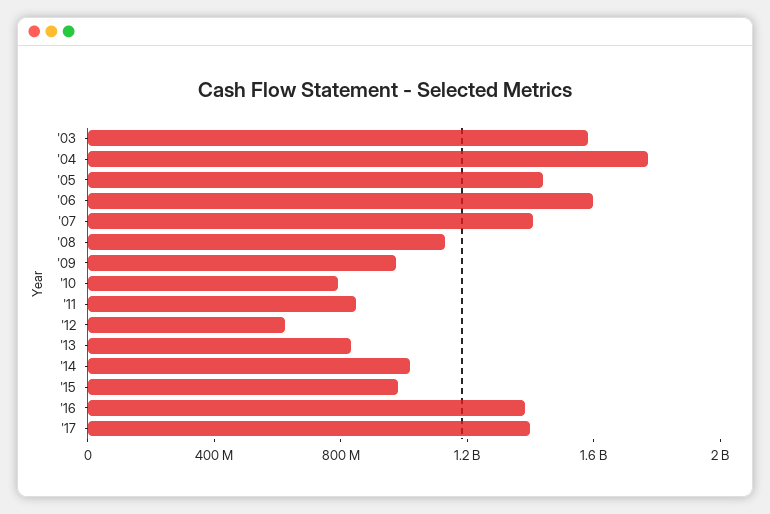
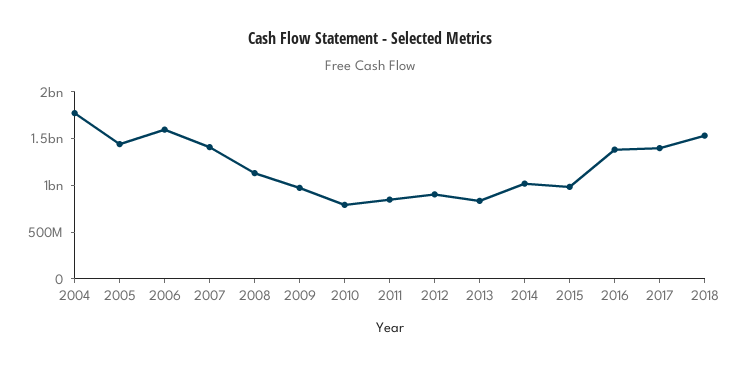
'03: 1600000000 -> none
'12: 600000000 -> 900000000
2018: none -> 1500000000

